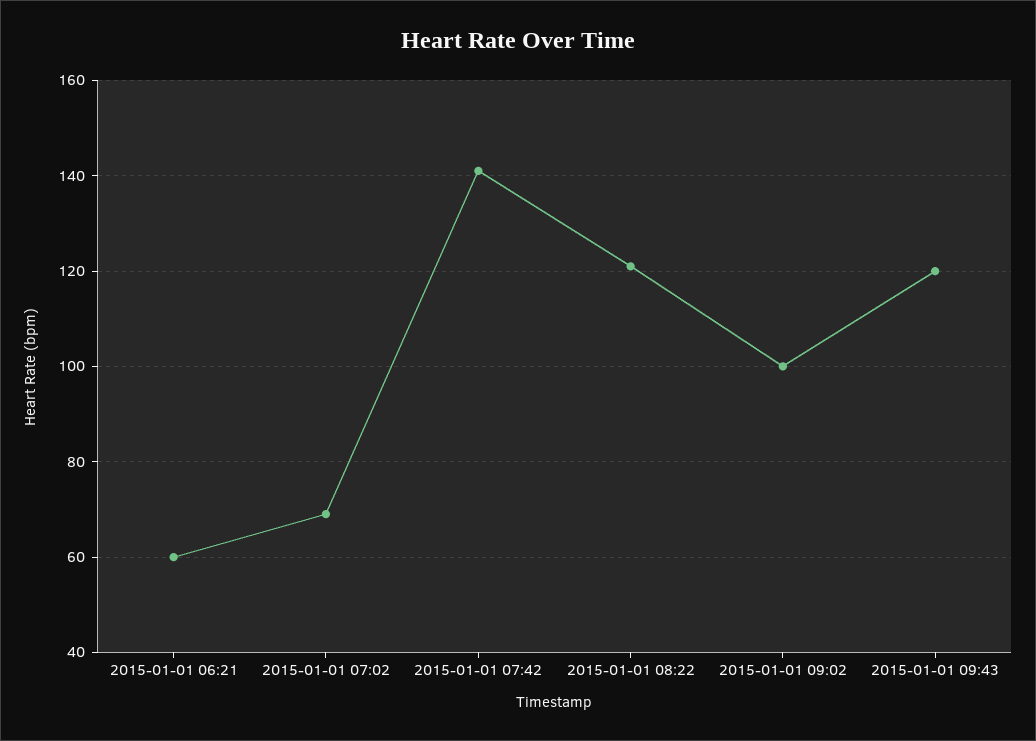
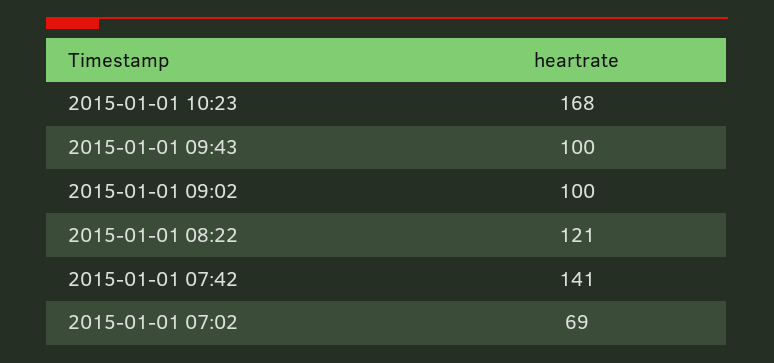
2015-01-01 06:21: 60 -> none
2015-01-01 09:43: 120 -> 100
2015-01-01 10:23: none -> 168

